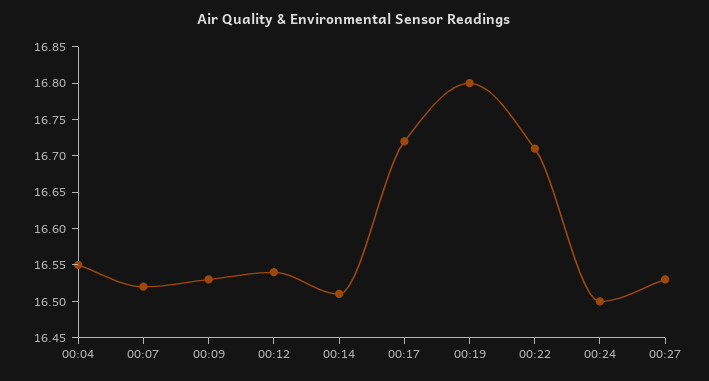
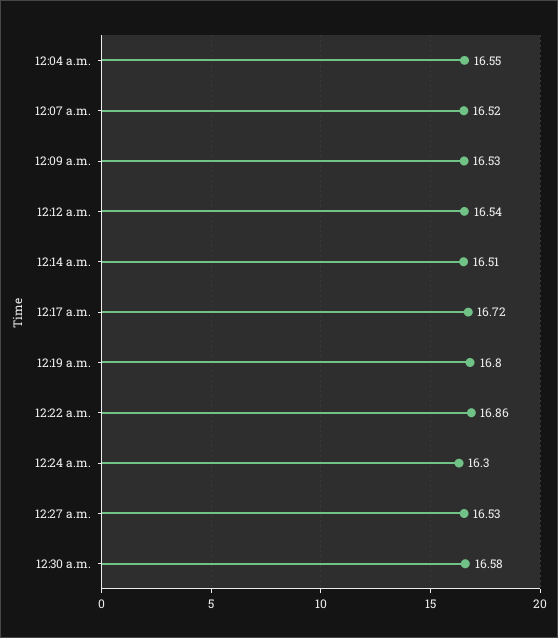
00:22: 16.7 -> 16.86
00:24: 16.5 -> 16.3
12:30 a.m.: none -> 16.58

